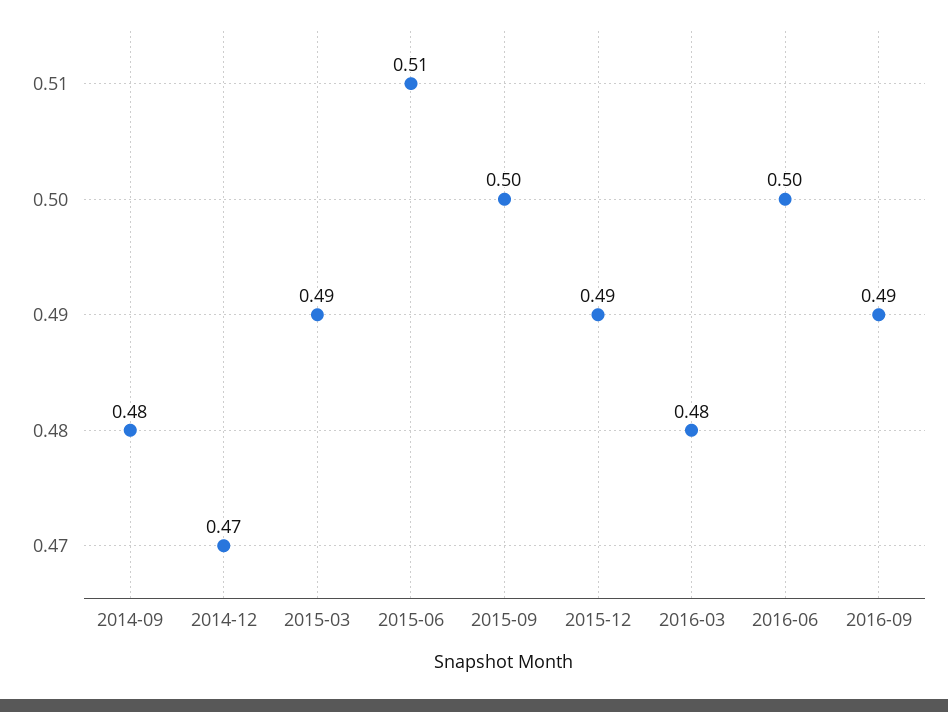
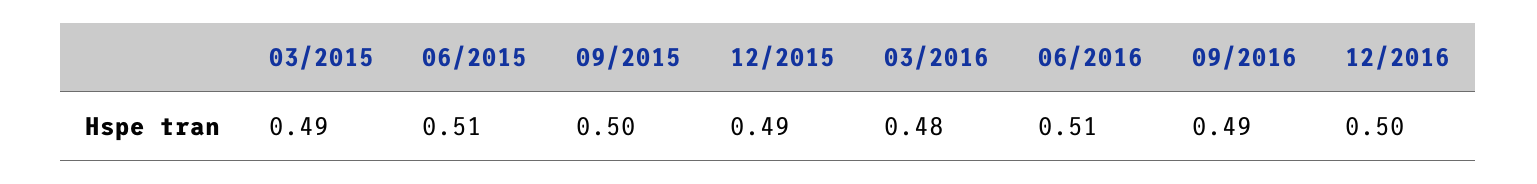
2014-09: 0.48 -> none
2014-12: 0.47 -> none
2016-06: 0.5 -> 0.51
12/2016: none -> 0.5

